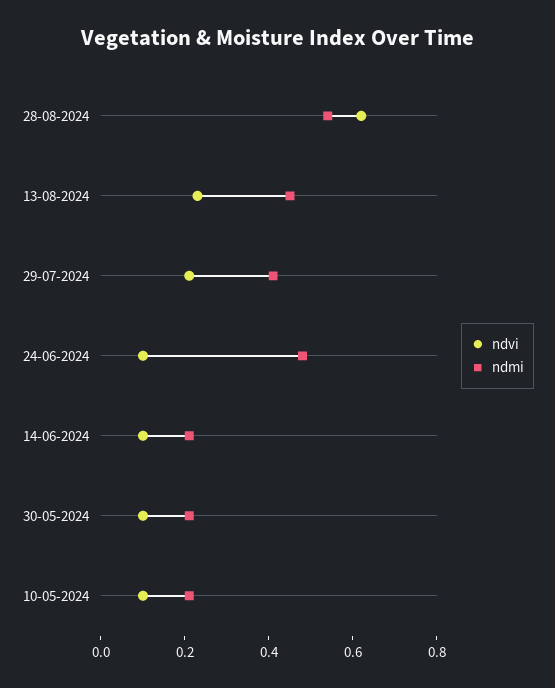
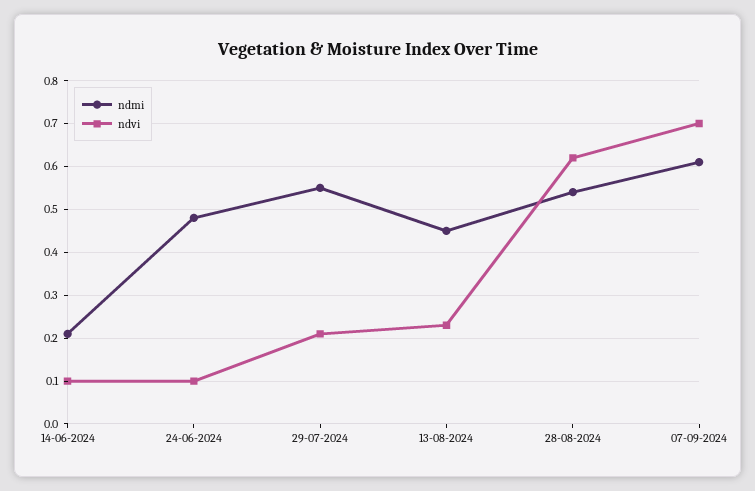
ndmi, 29-07-2024: 0.4 -> 0.55
ndvi, 30-05-2024: 0.1 -> none
ndmi, 30-05-2024: 0.2 -> none
ndvi, 10-05-2024: 0.1 -> none
ndmi, 10-05-2024: 0.2 -> none
ndmi, 07-09-2024: none -> 0.6
ndvi, 07-09-2024: none -> 0.7

